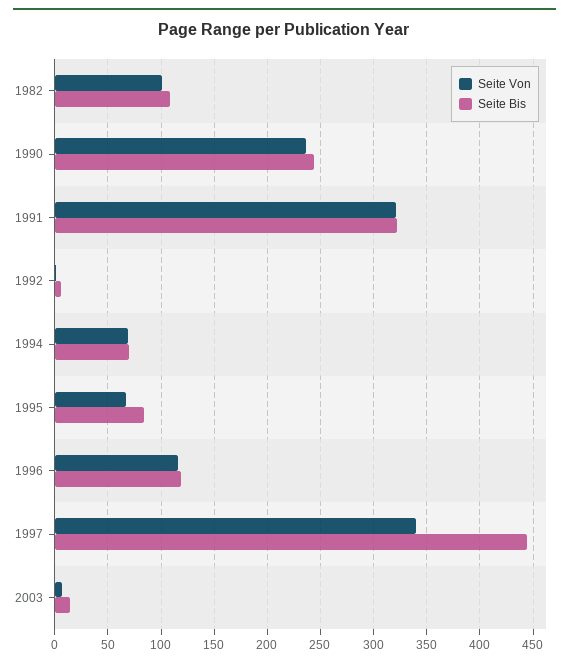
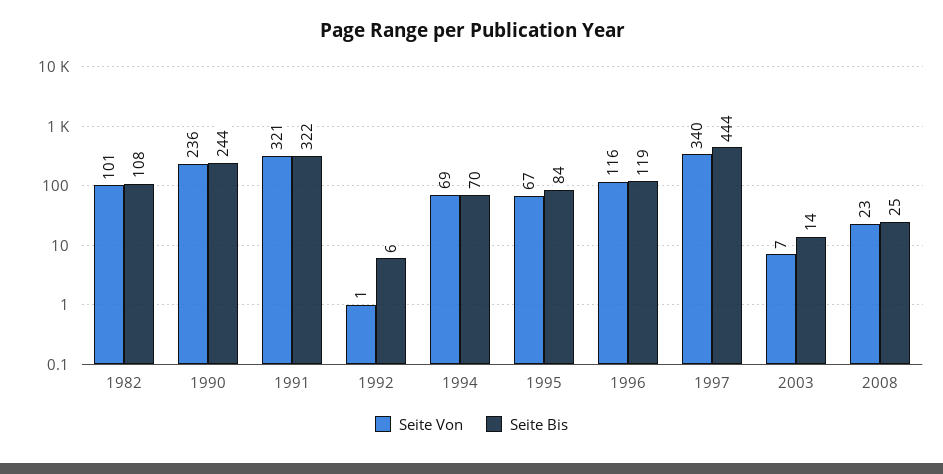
Seite Von, 2008: none -> 23
Seite Bis, 2008: none -> 25

